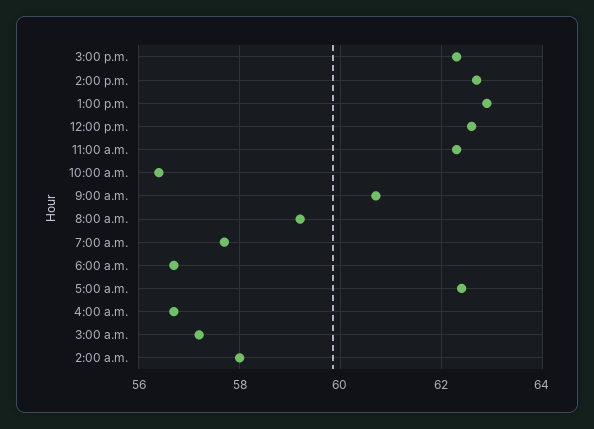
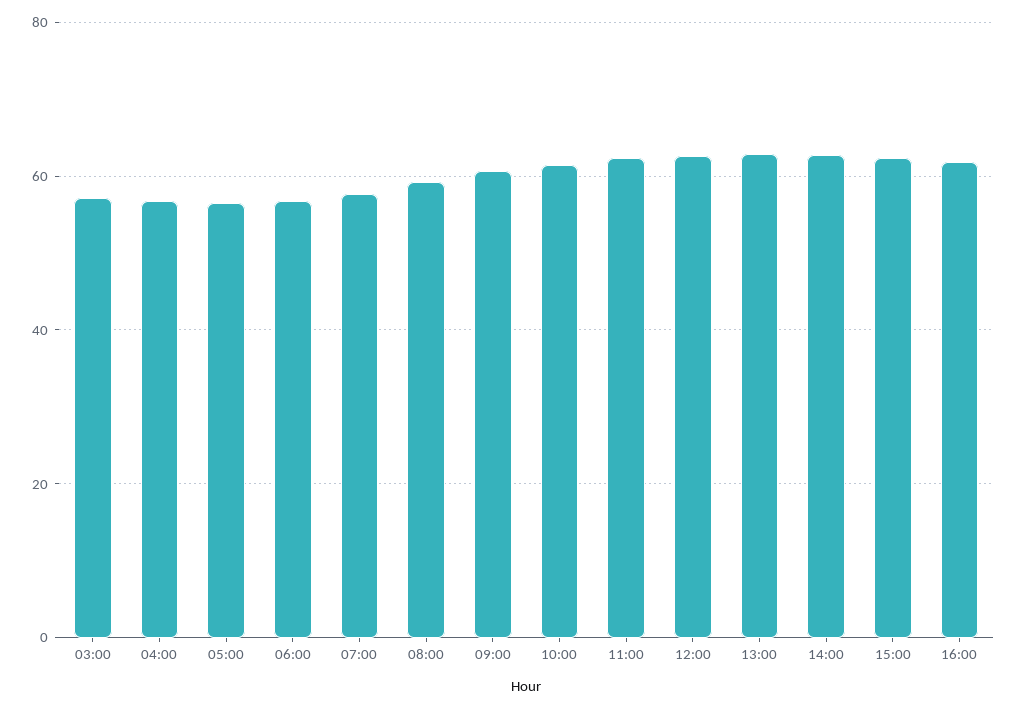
10:00 a.m.: 56.5 -> 62
5:00 a.m.: 62.5 -> 56
2:00 a.m.: 58 -> none
16:00: none -> 62

